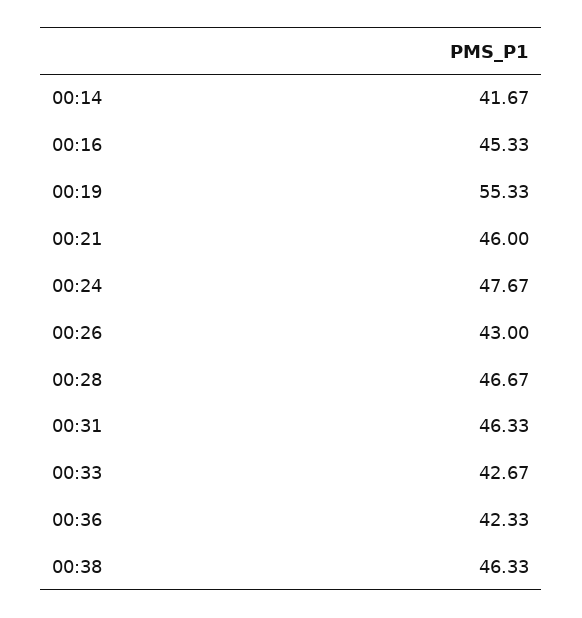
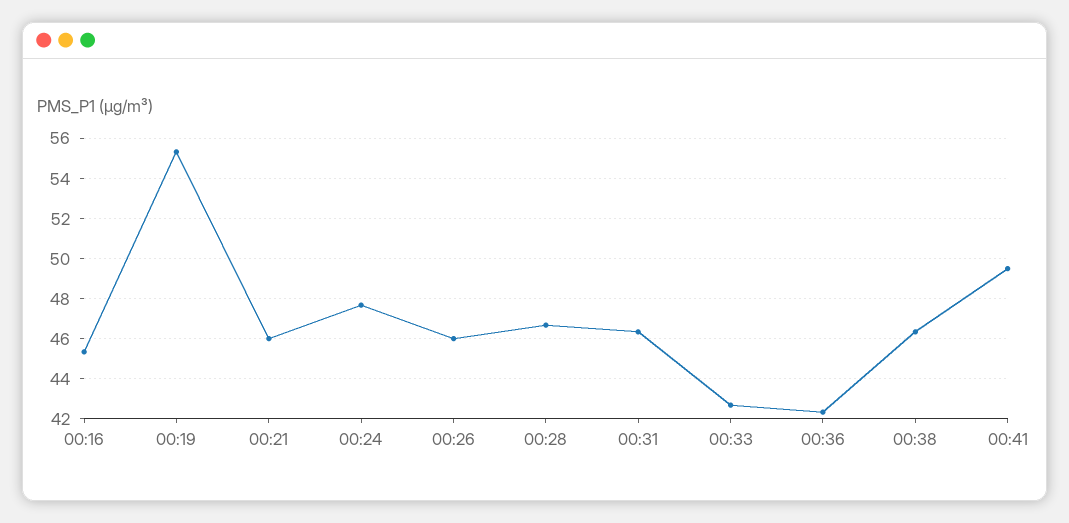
00:14: 41.67 -> none
00:26: 43 -> 46
00:41: none -> 49.5

